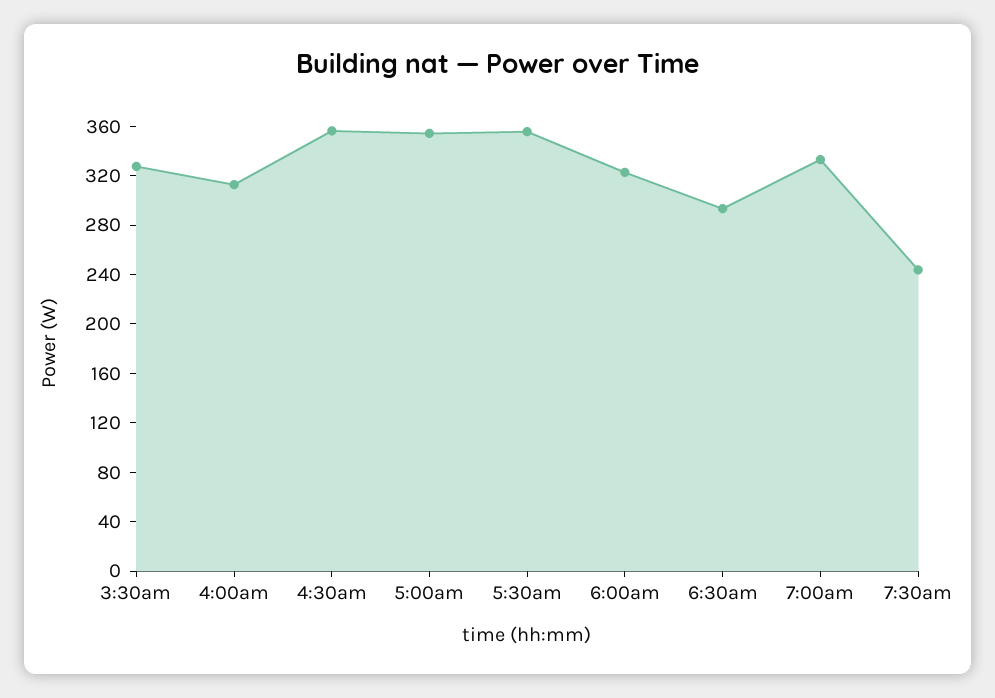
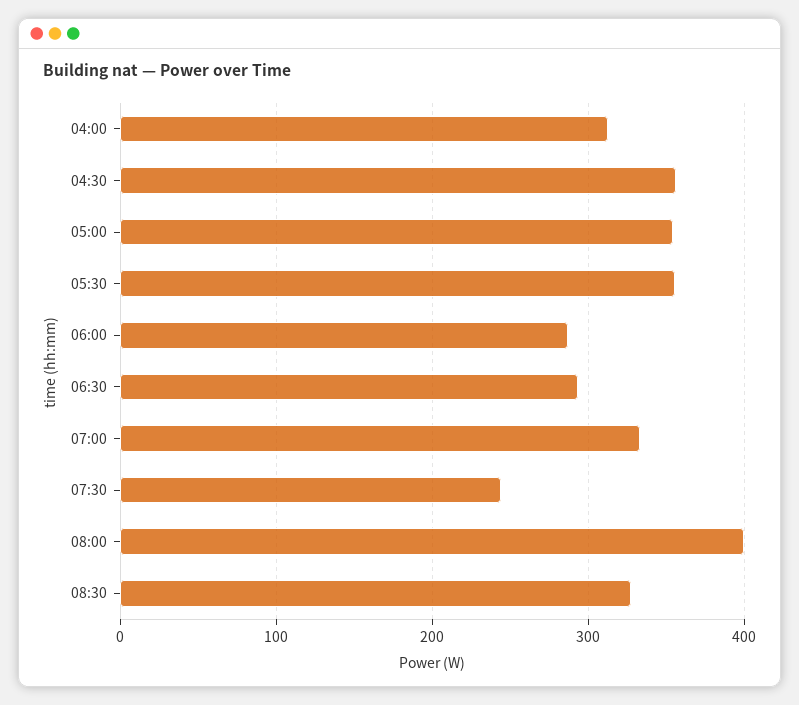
3:30am: 330 -> none
6:00am: 320 -> 290
08:00: none -> 400
08:30: none -> 330

